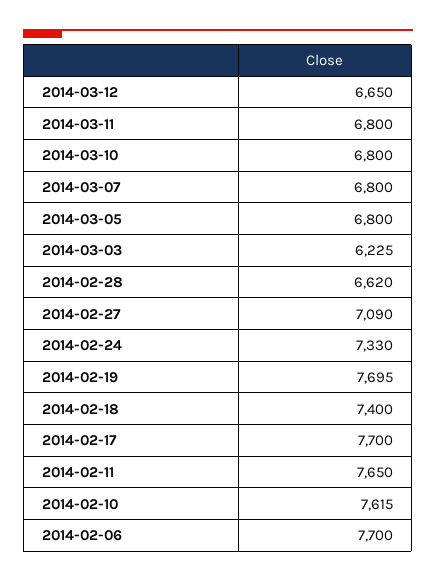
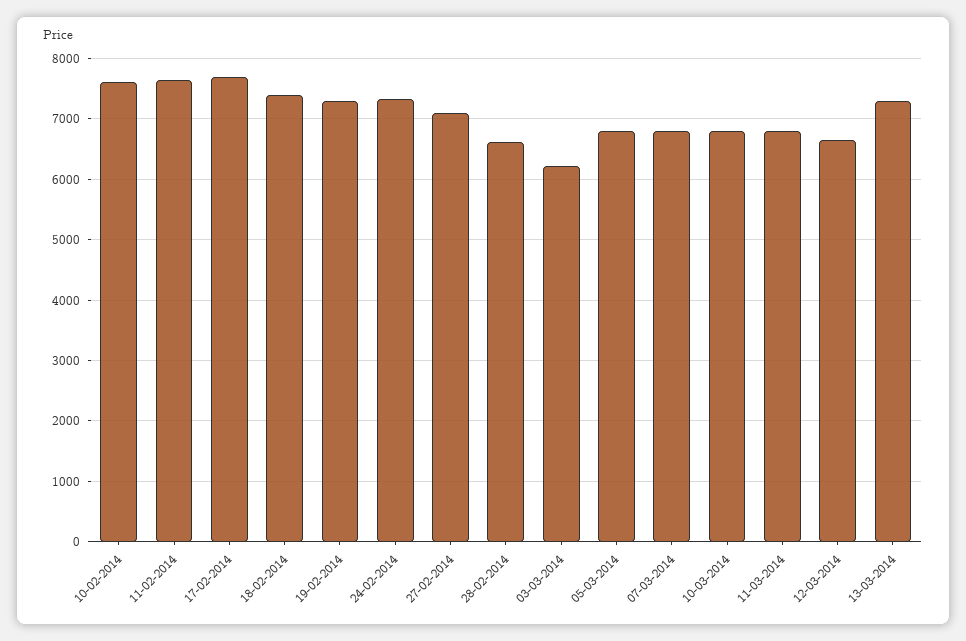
2014-02-19: 7695 -> 7300
2014-02-06: 7700 -> none
13-03-2014: none -> 7300

